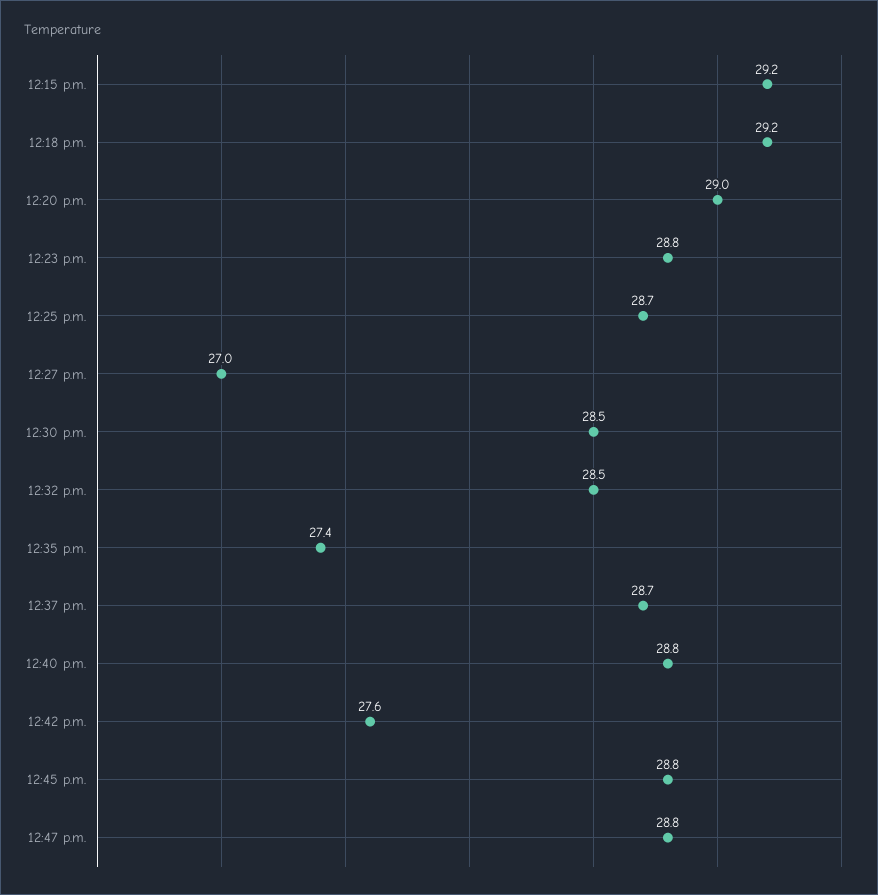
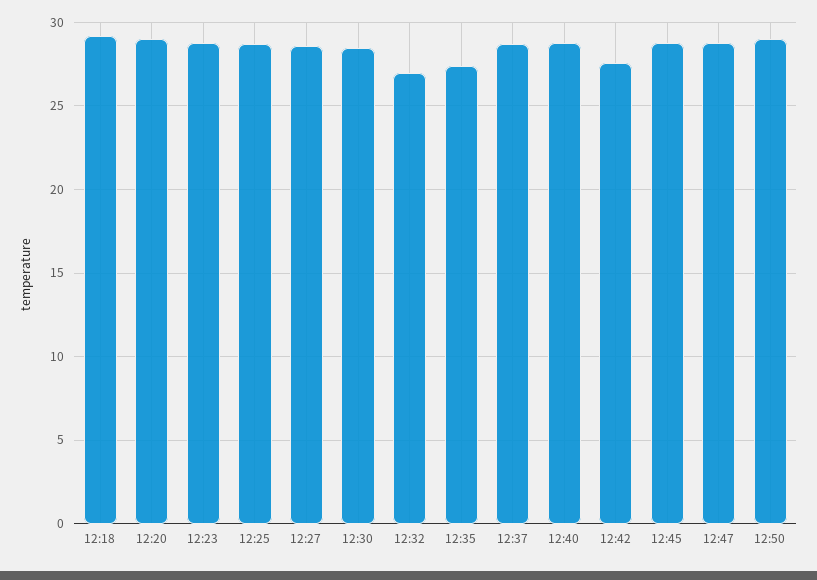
12:15 p.m.: 29.2 -> none
12:27 p.m.: 27 -> 28.5
12:32 p.m.: 28.5 -> 27
12:50: none -> 29

